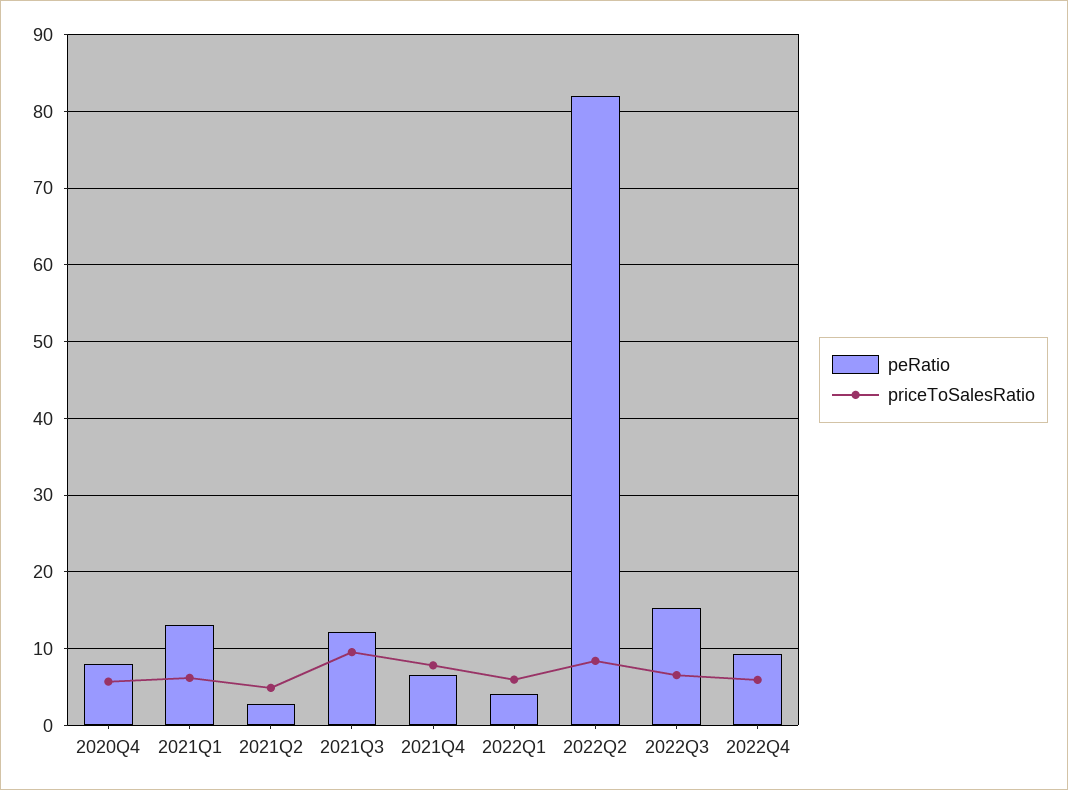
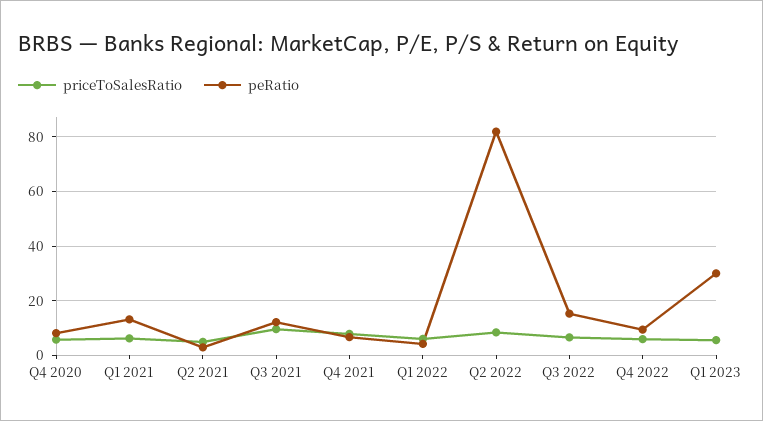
priceToSalesRatio, Q1 2023: none -> 5
peRatio, Q1 2023: none -> 30

